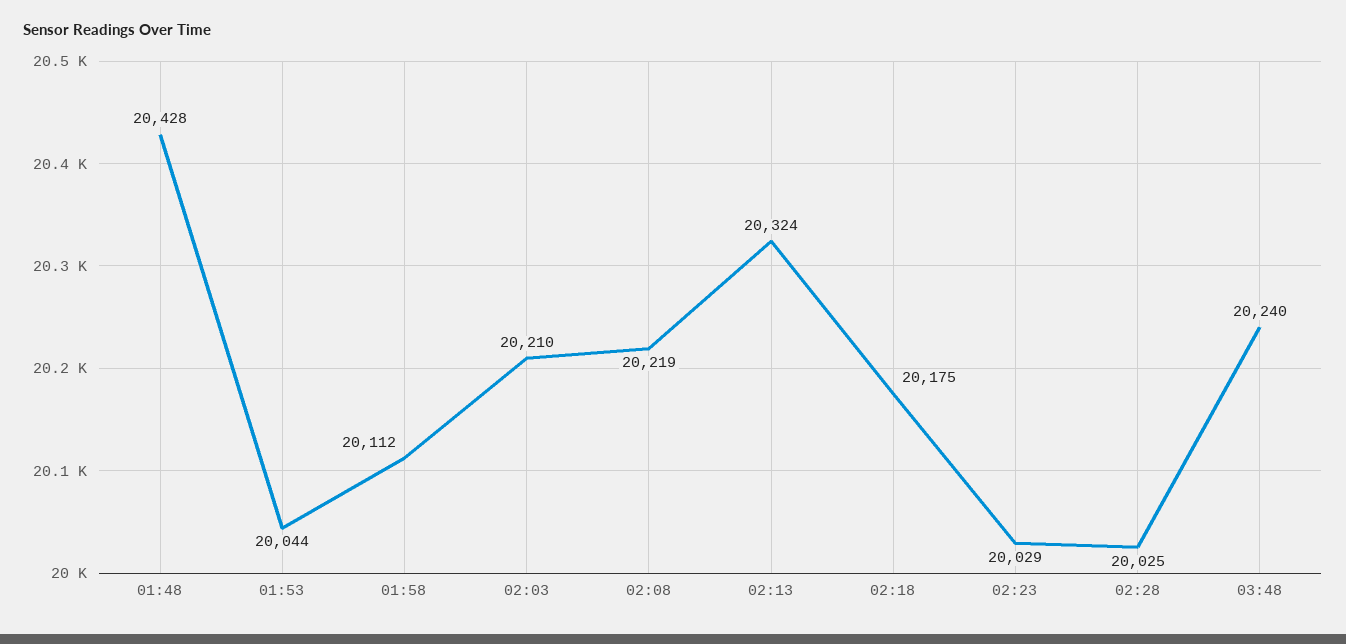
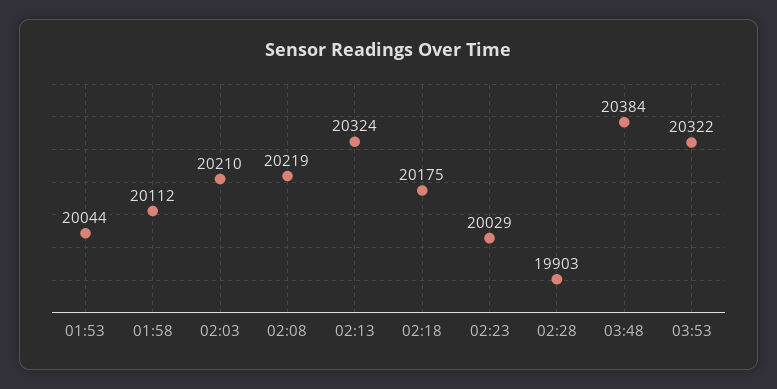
01:48: 20428 -> none
02:28: 20025 -> 19903
03:48: 20240 -> 20384
03:53: none -> 20322

